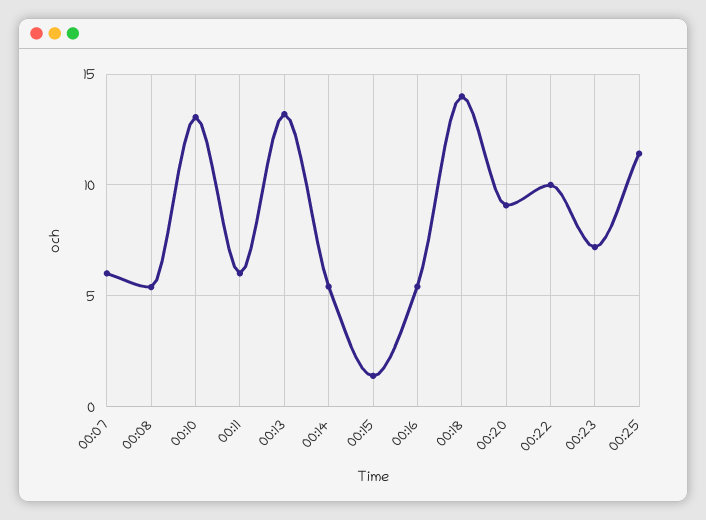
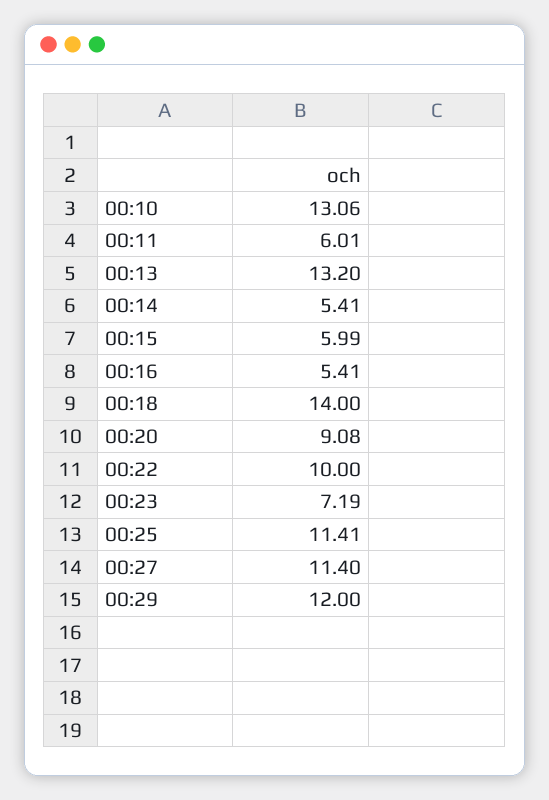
00:07: 6 -> none
00:08: 5.5 -> none
00:15: 1.5 -> 5.99
00:27: none -> 11.4
00:29: none -> 12

